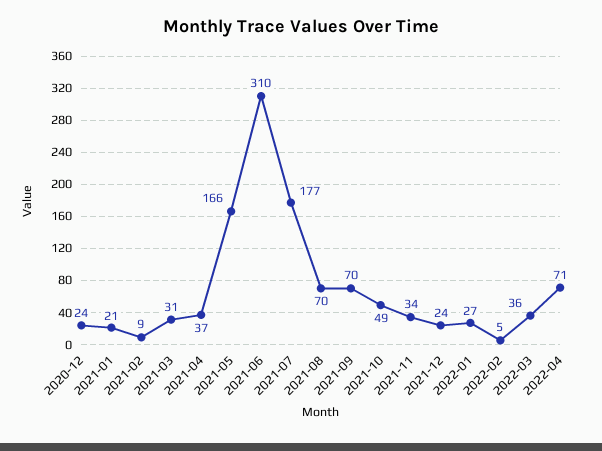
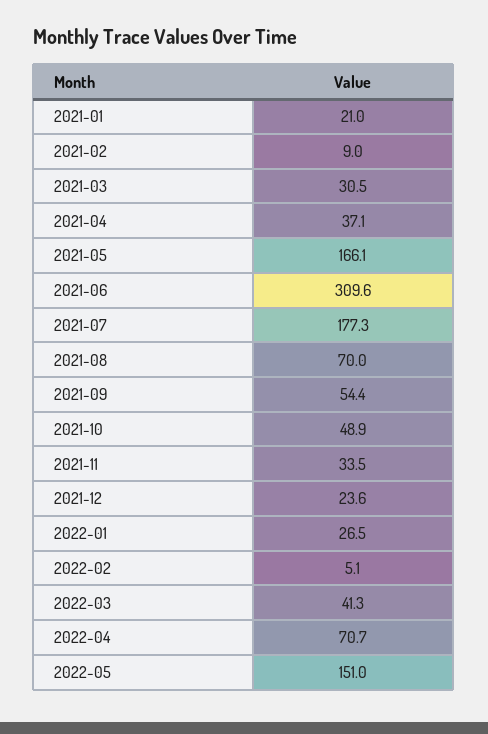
2020-12: 24 -> none
2021-09: 70 -> 54.4
2022-03: 36 -> 41.3
2022-05: none -> 151

